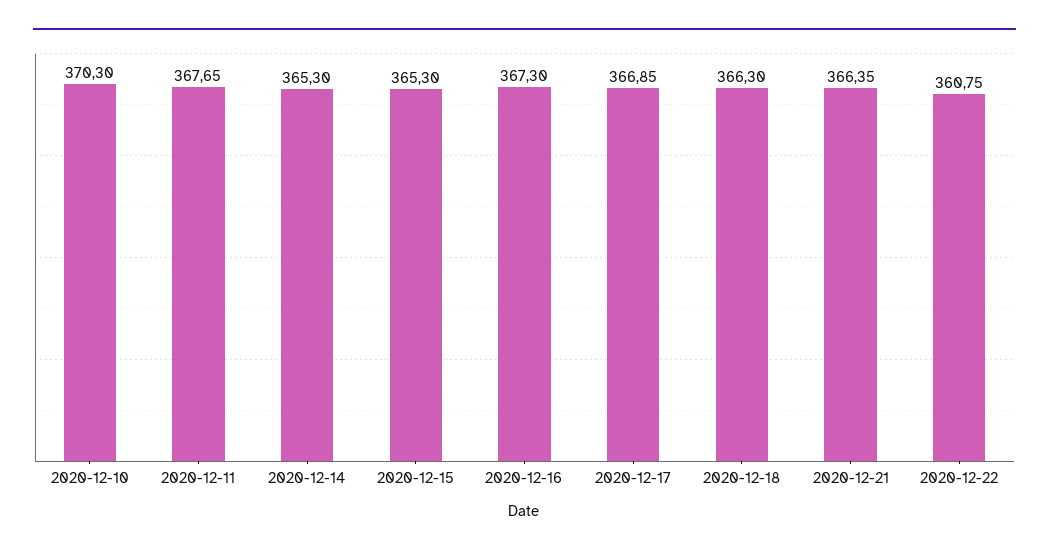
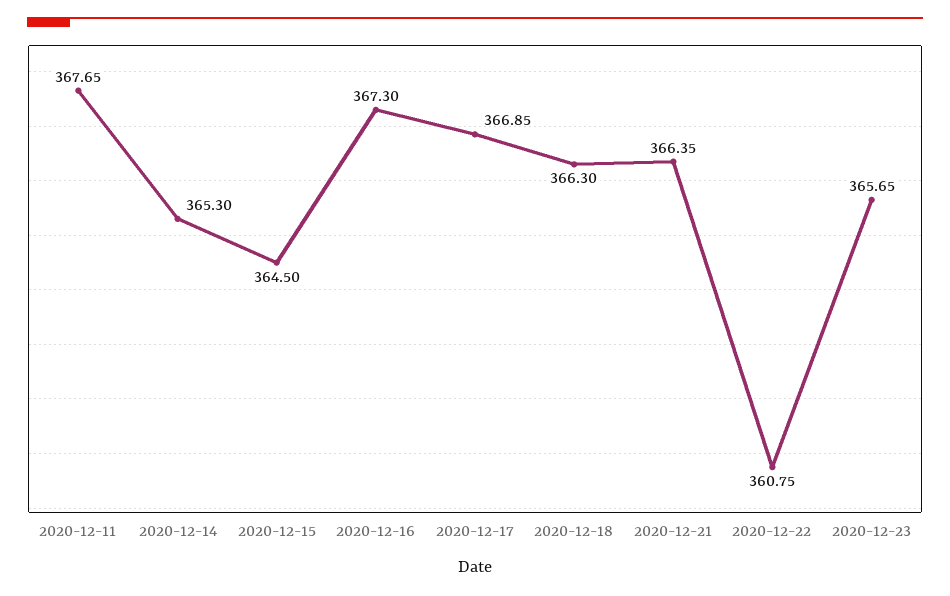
2020-12-10: 370.3 -> none
2020-12-15: 365.3 -> 364.5
2020-12-23: none -> 365.65

